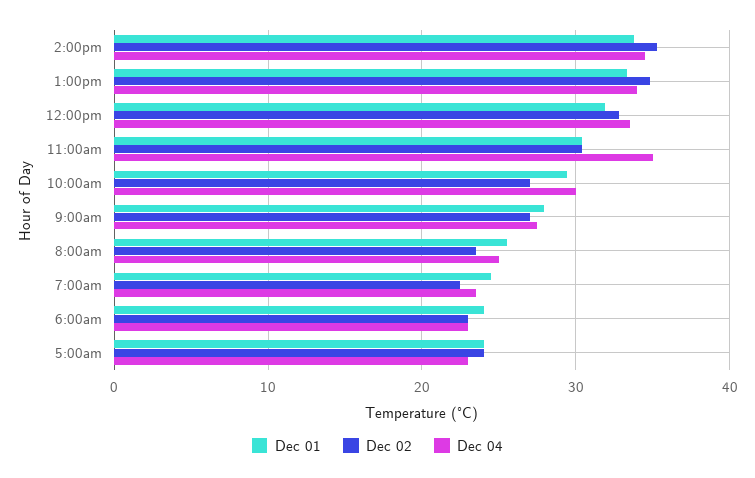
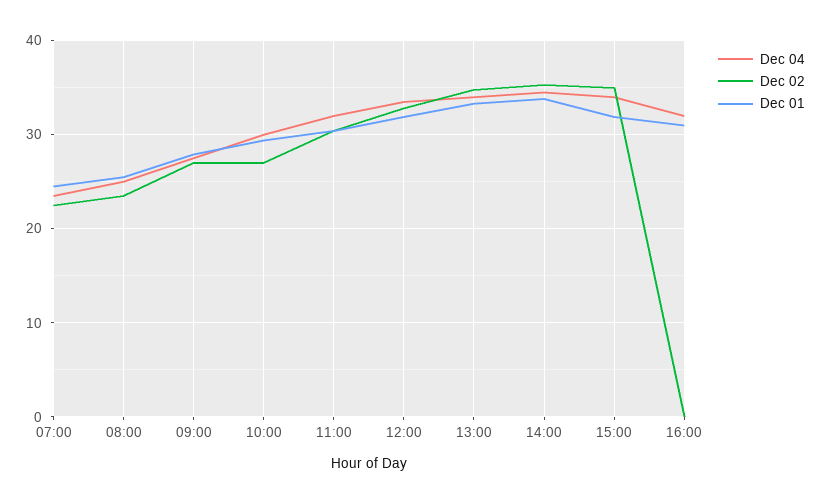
Dec 04, 11:00am: 35 -> 32
Dec 01, 6:00am: 24 -> none
Dec 02, 6:00am: 23 -> none
Dec 04, 6:00am: 23 -> none
Dec 01, 5:00am: 24 -> none
Dec 02, 5:00am: 24 -> none
Dec 04, 5:00am: 23 -> none
Dec 04, 15:00: none -> 34
Dec 02, 15:00: none -> 35
Dec 01, 15:00: none -> 32
Dec 04, 16:00: none -> 32
Dec 02, 16:00: none -> 0
Dec 01, 16:00: none -> 31

